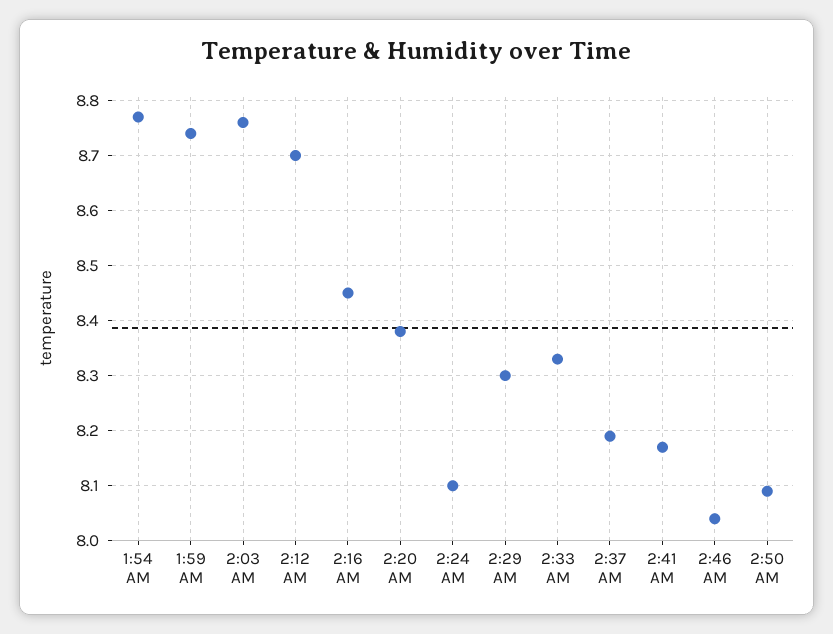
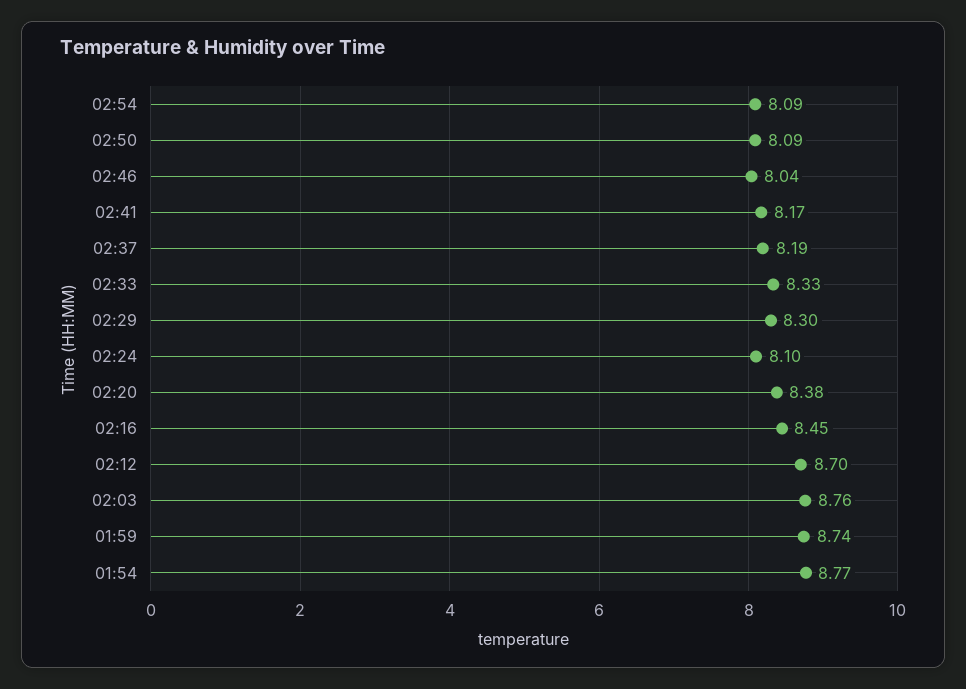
02:54: none -> 8.09

